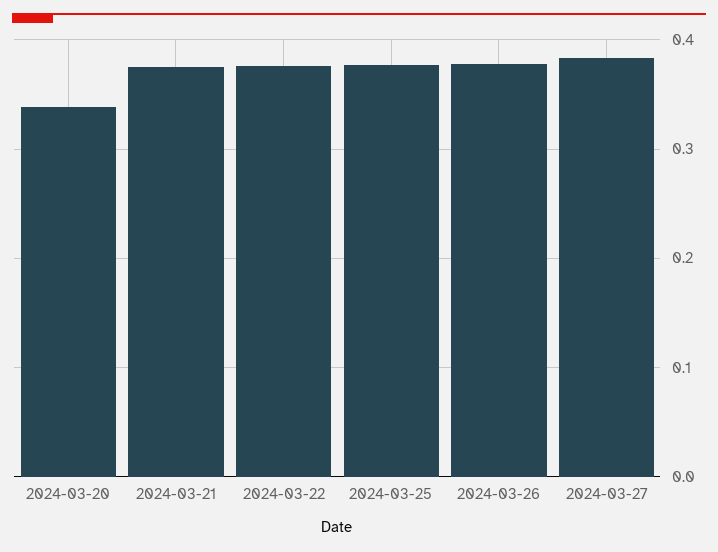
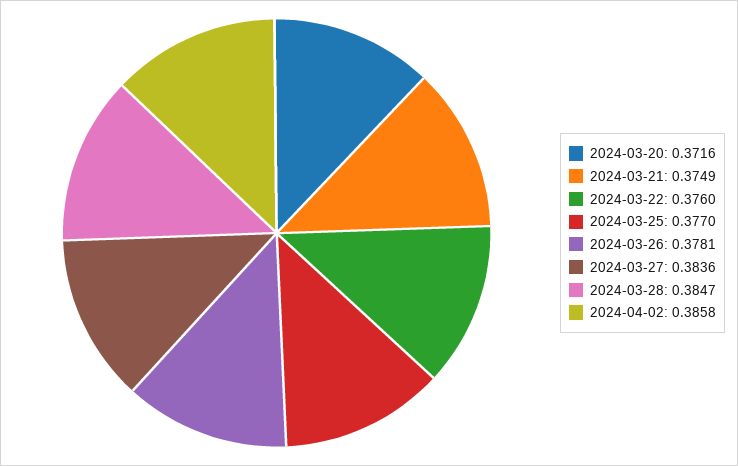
2024-03-20: 0.34 -> 0.3716
2024-03-28: none -> 0.3847
2024-04-02: none -> 0.3858

